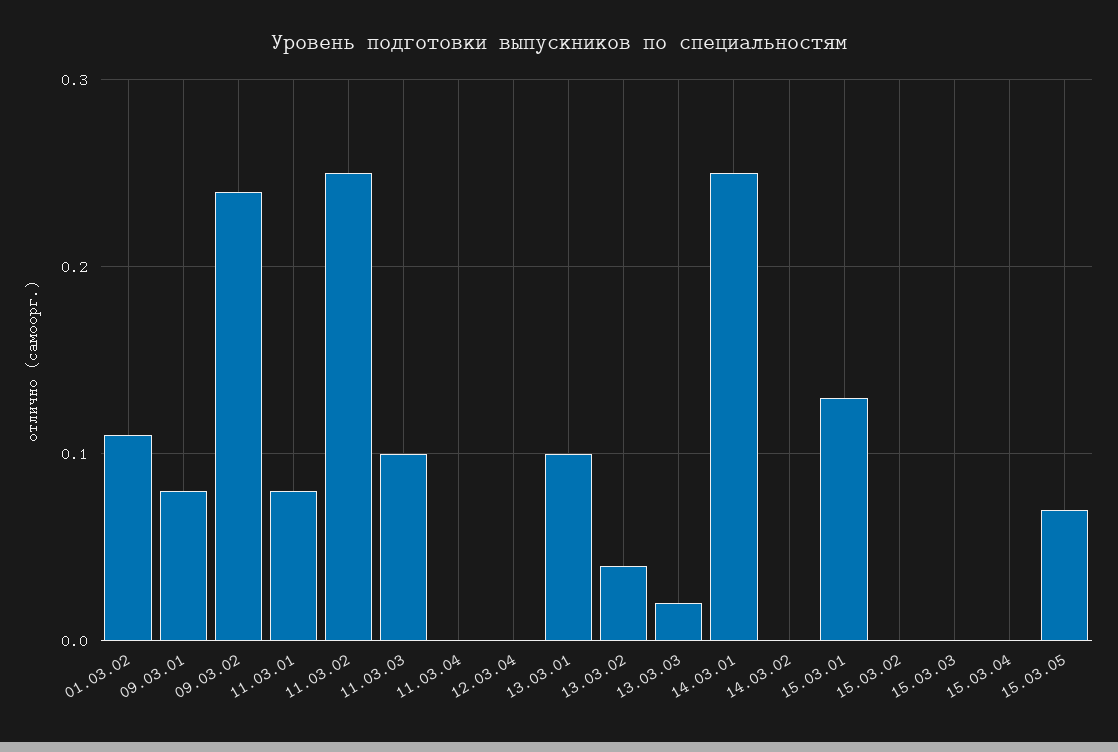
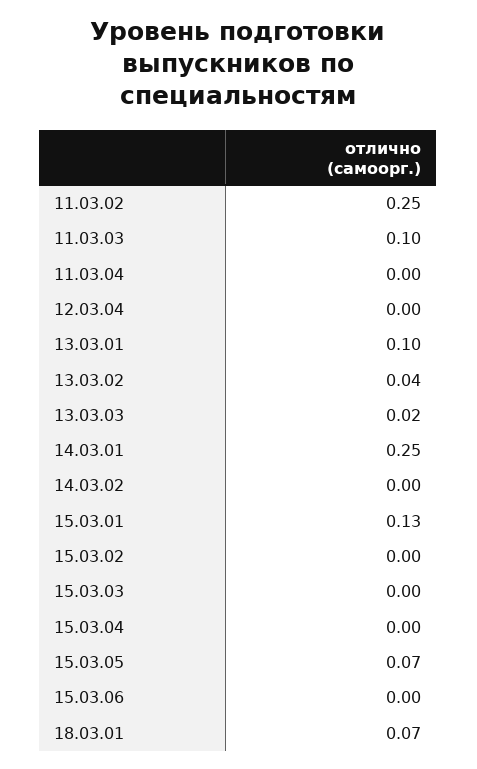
01.03.02: 0.11 -> none
09.03.01: 0.08 -> none
09.03.02: 0.24 -> none
11.03.01: 0.08 -> none
15.03.06: none -> 0
18.03.01: none -> 0.07

